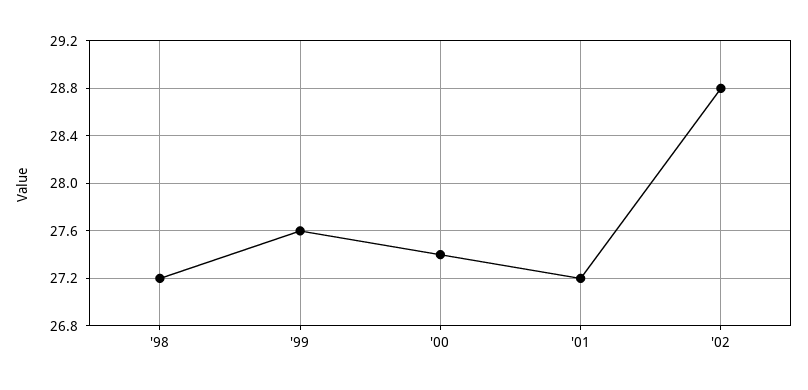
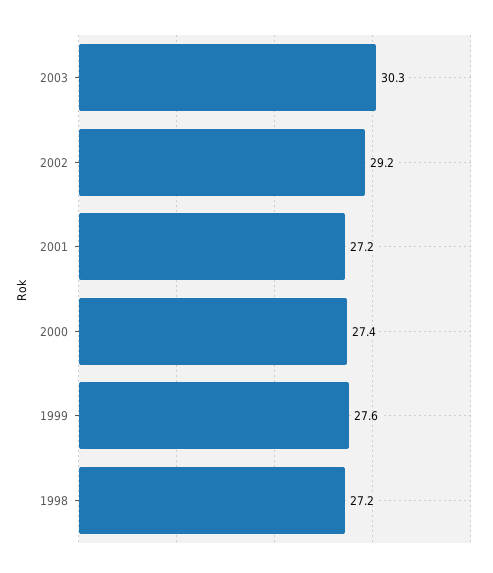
'02: 28.8 -> 29.2
2003: none -> 30.3

